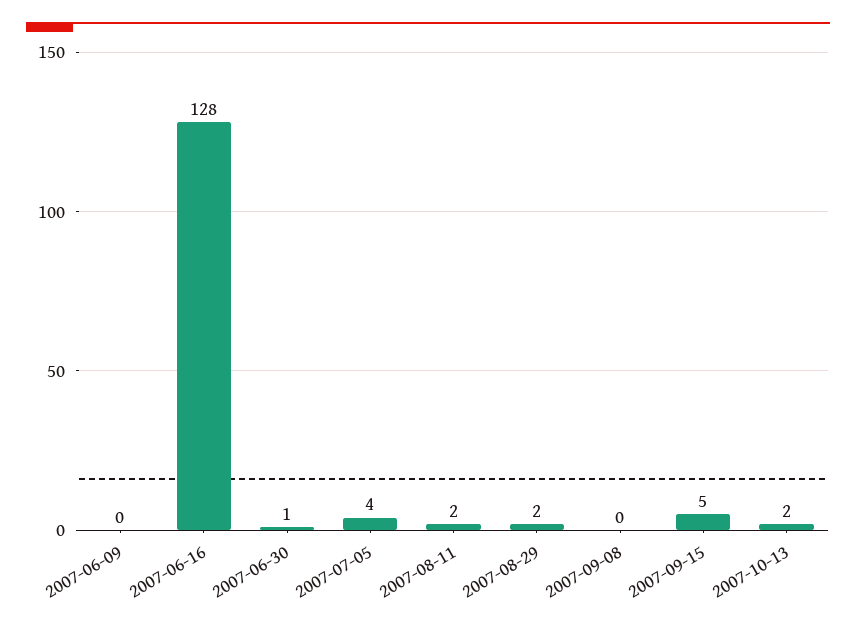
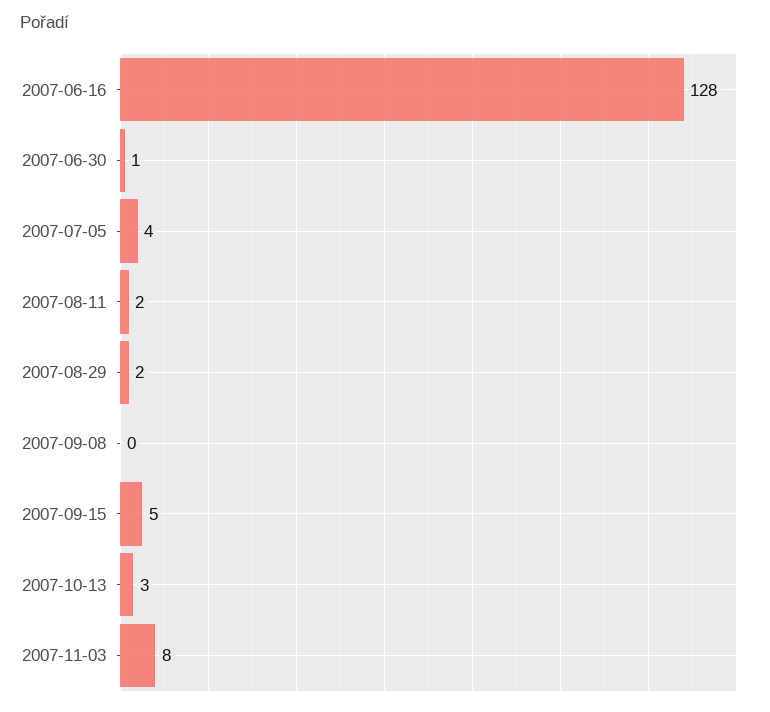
2007-06-09: 0 -> none
2007-10-13: 2 -> 3
2007-11-03: none -> 8

